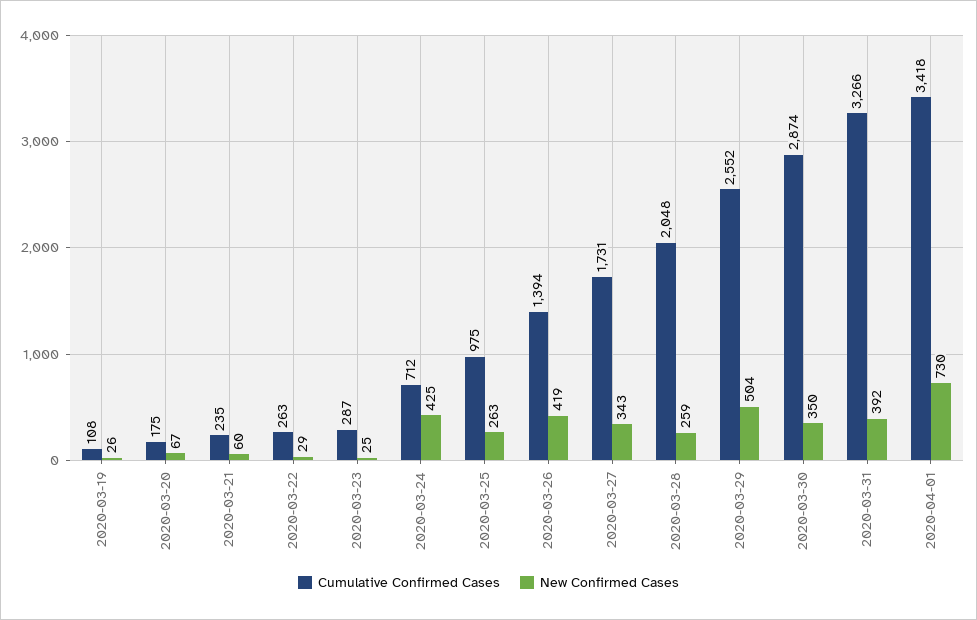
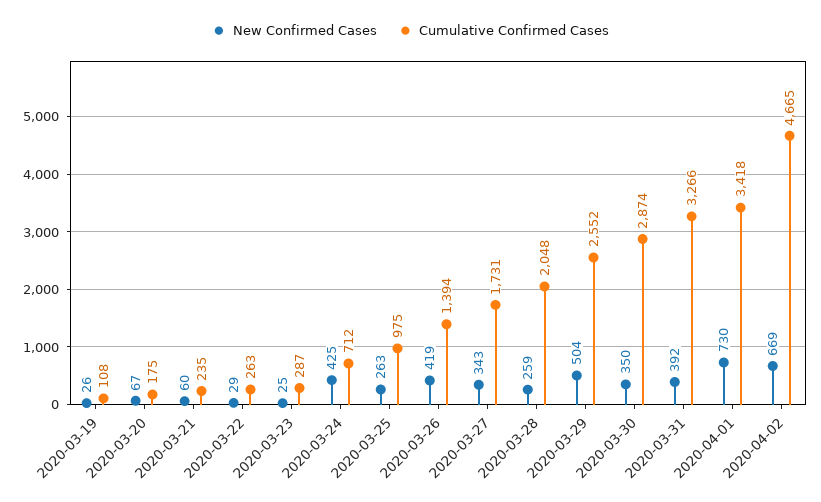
New Confirmed Cases, 2020-04-02: none -> 669
Cumulative Confirmed Cases, 2020-04-02: none -> 4665

